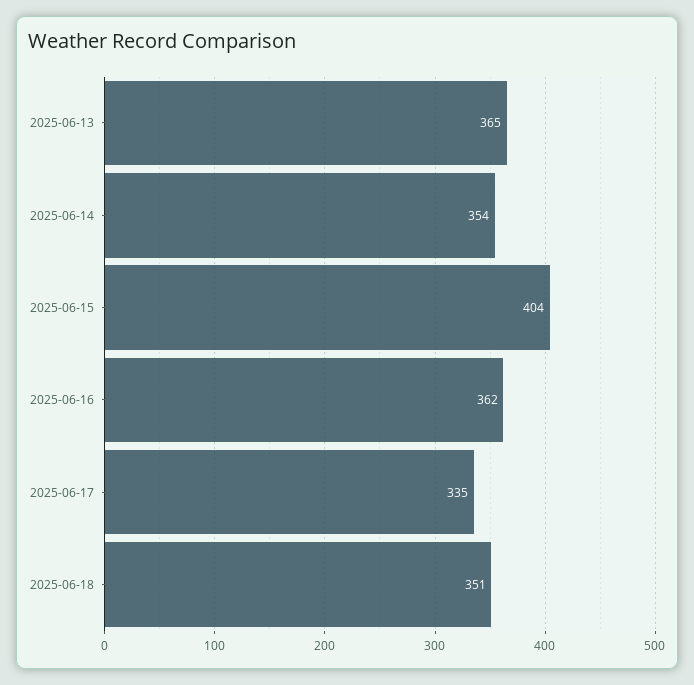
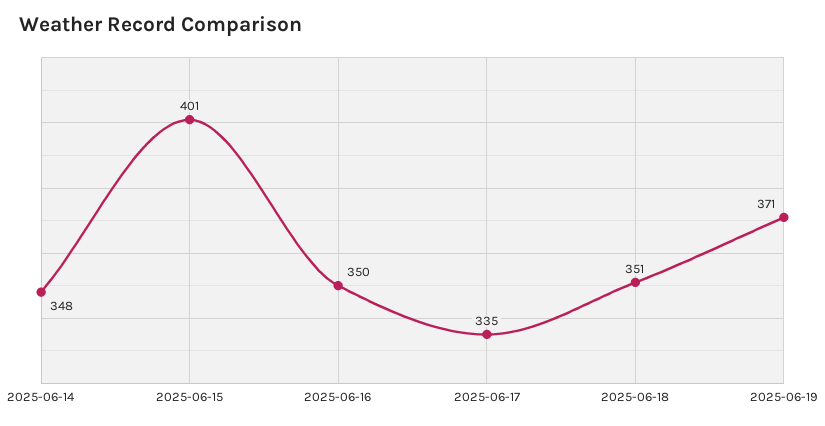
2025-06-13: 365 -> none
2025-06-14: 354 -> 348
2025-06-15: 404 -> 401
2025-06-16: 362 -> 350
2025-06-19: none -> 371

